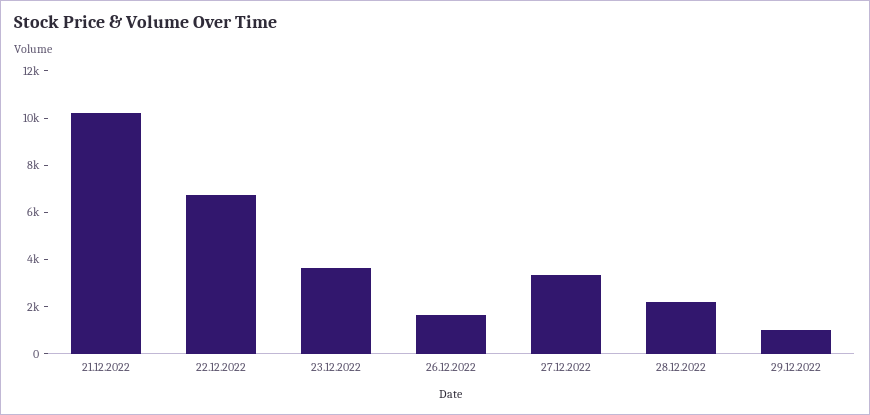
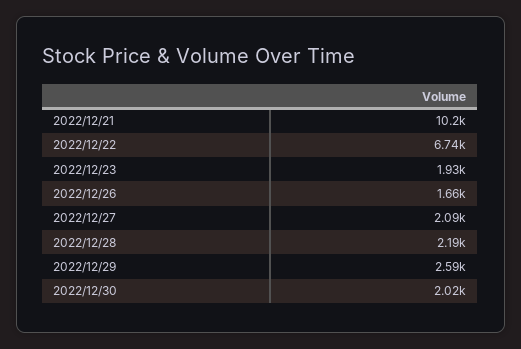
23.12.2022: 3500 -> 1930
27.12.2022: 3500 -> 2090
29.12.2022: 1000 -> 2590
2022/12/30: none -> 2020

